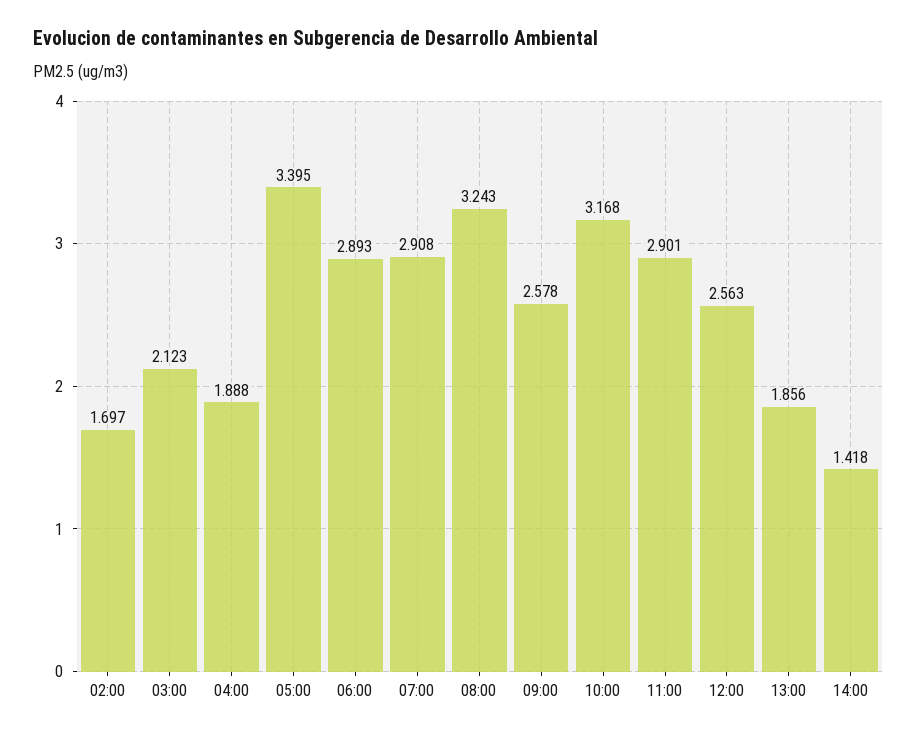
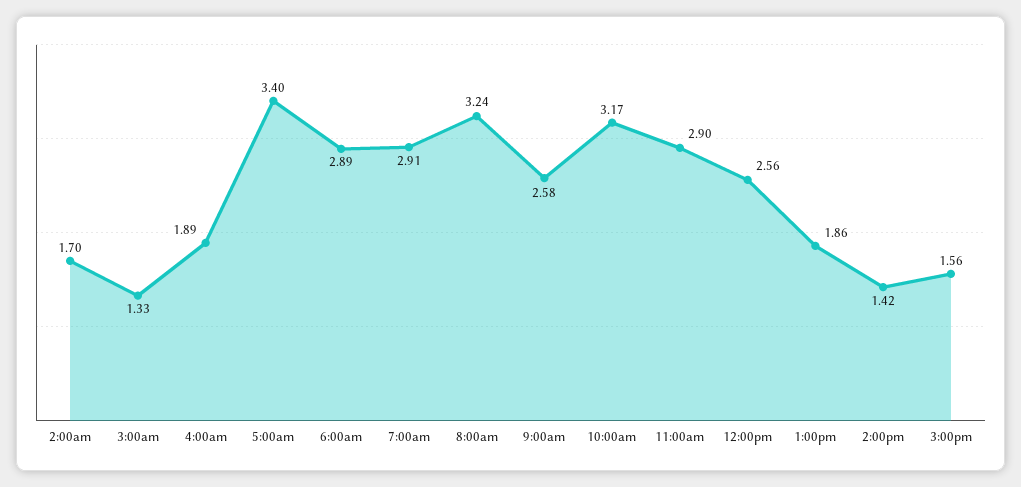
03:00: 2.123 -> 1.33
3:00pm: none -> 1.56

